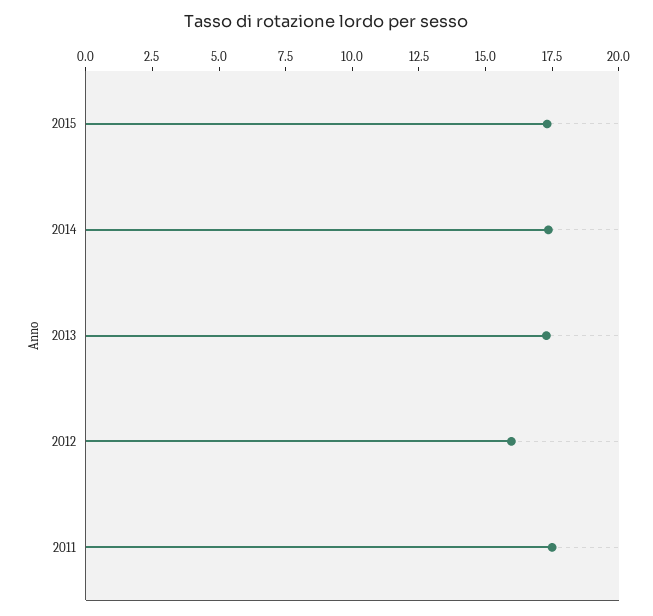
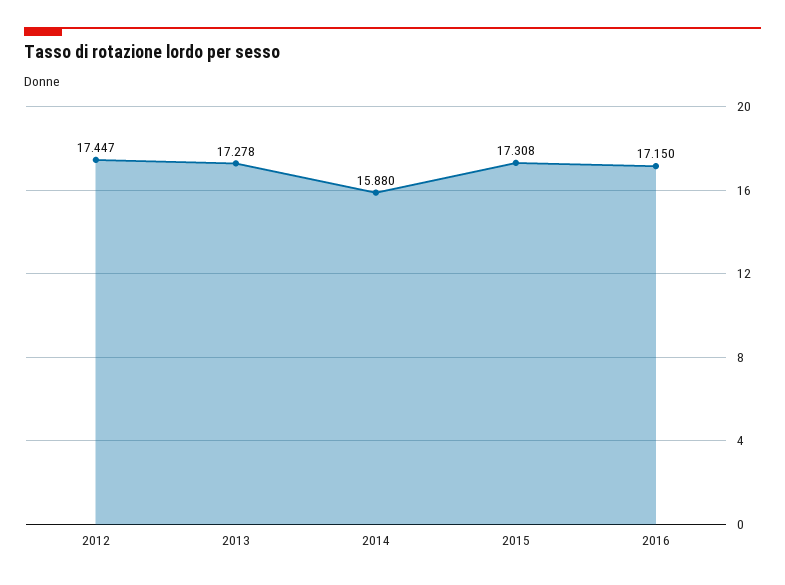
2014: 17.5 -> 15.88
2012: 16 -> 17.447
2011: 17.5 -> none
2016: none -> 17.15

